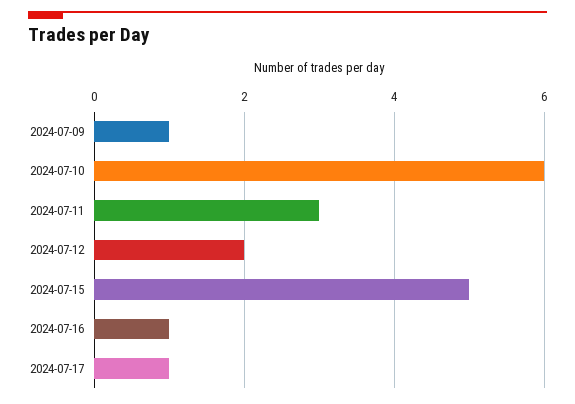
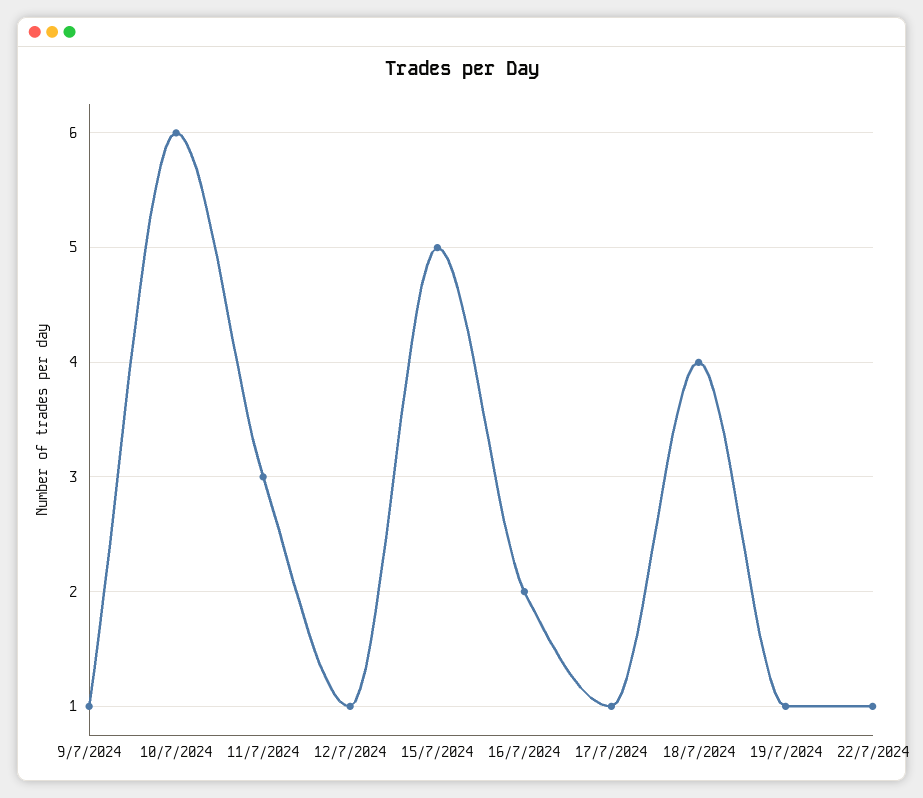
2024-07-12: 2 -> 1
2024-07-16: 1 -> 2
18/7/2024: none -> 4
19/7/2024: none -> 1
22/7/2024: none -> 1

